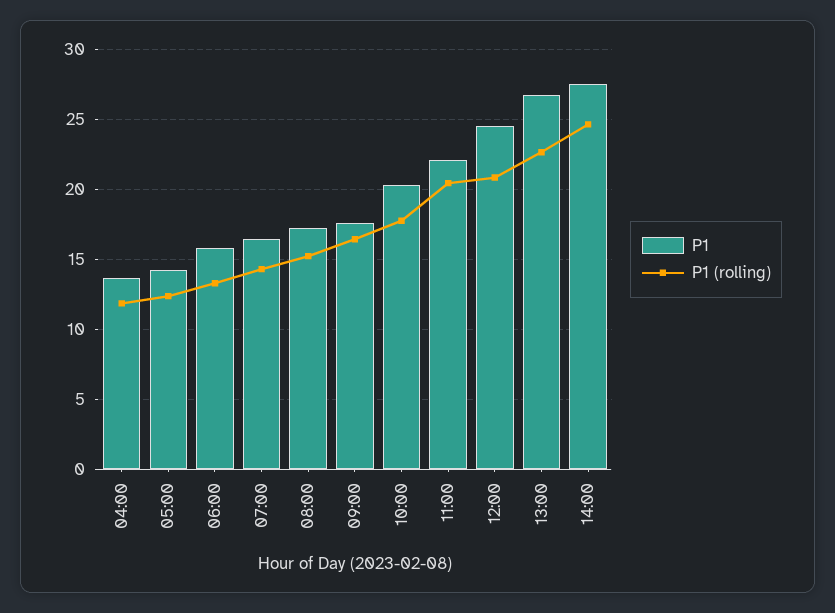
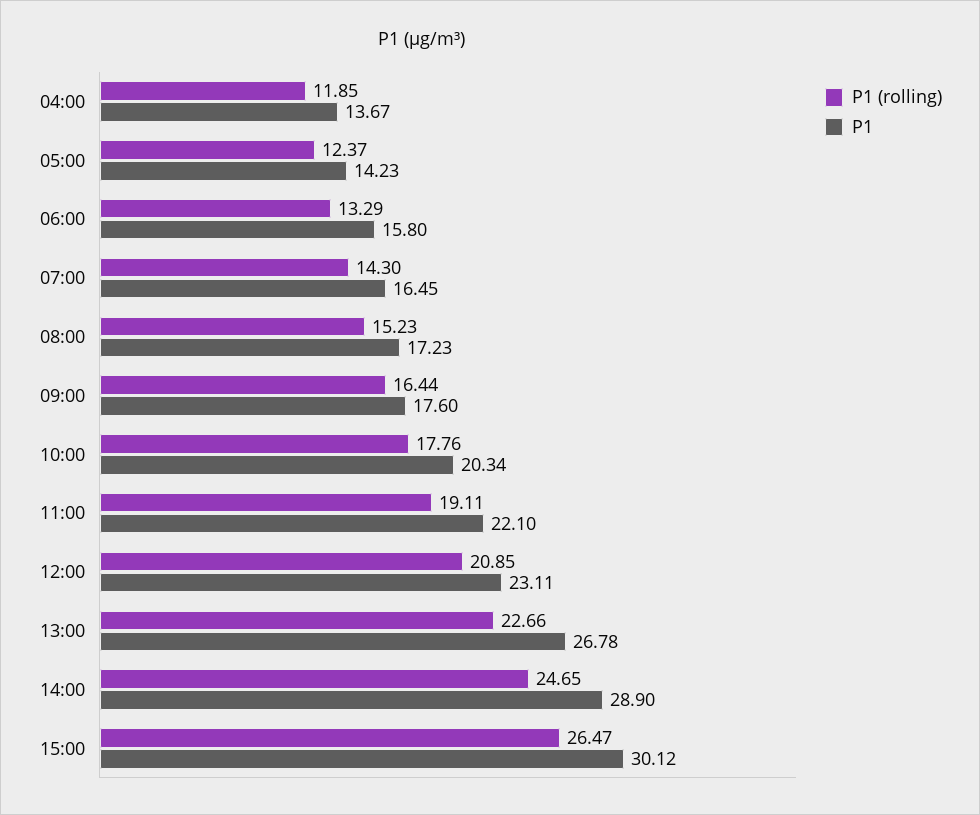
P1 (rolling), 11:00: 20.5 -> 19.11
P1, 12:00: 24.5 -> 23.11
P1, 14:00: 27.5 -> 28.9
P1 (rolling), 15:00: none -> 26.47
P1, 15:00: none -> 30.12

